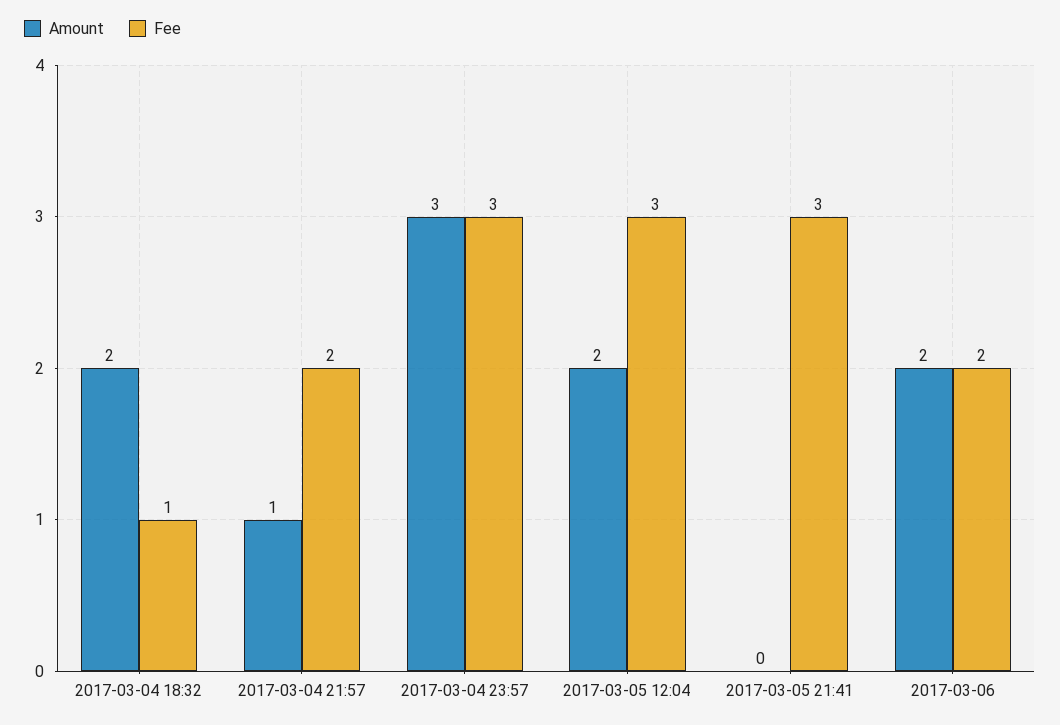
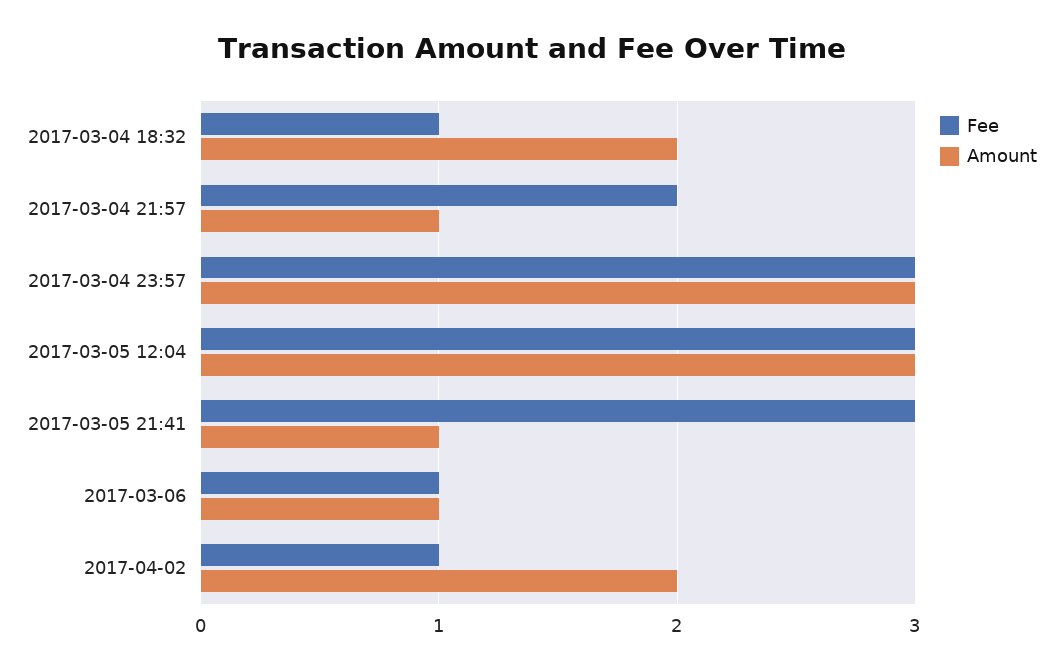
Amount, 2017-03-05 12:04: 2 -> 3
Amount, 2017-03-05 21:41: 0 -> 1
Amount, 2017-03-06: 2 -> 1
Fee, 2017-03-06: 2 -> 1
Fee, 2017-04-02: none -> 1
Amount, 2017-04-02: none -> 2

